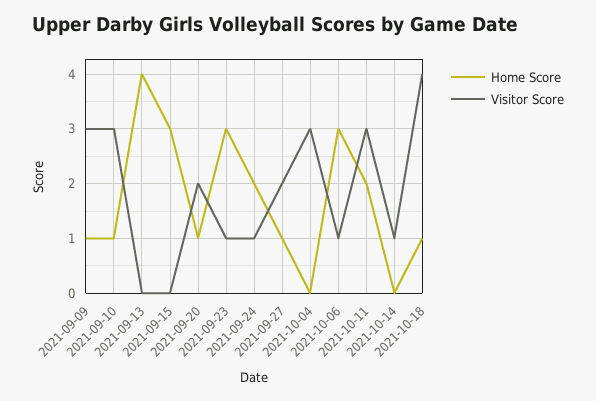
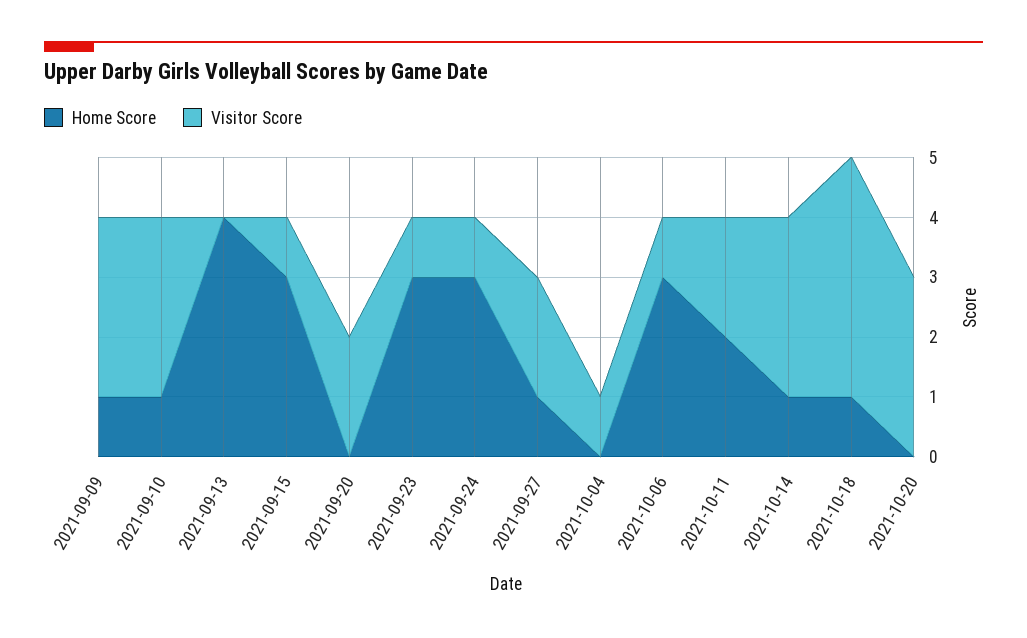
Visitor Score, 2021-09-15: 0 -> 1
Home Score, 2021-09-20: 1 -> 0
Home Score, 2021-09-24: 2 -> 3
Visitor Score, 2021-10-04: 3 -> 1
Visitor Score, 2021-10-11: 3 -> 2
Home Score, 2021-10-14: 0 -> 1
Visitor Score, 2021-10-14: 1 -> 3
Home Score, 2021-10-20: none -> 0
Visitor Score, 2021-10-20: none -> 3

